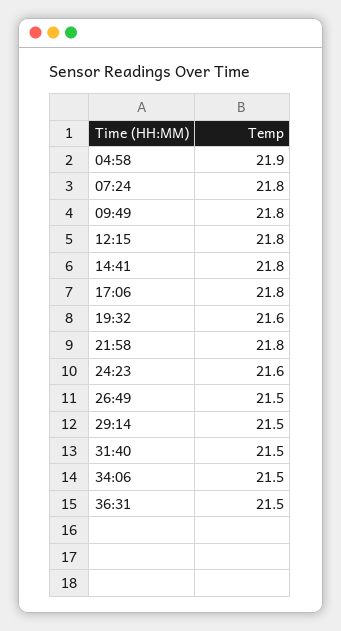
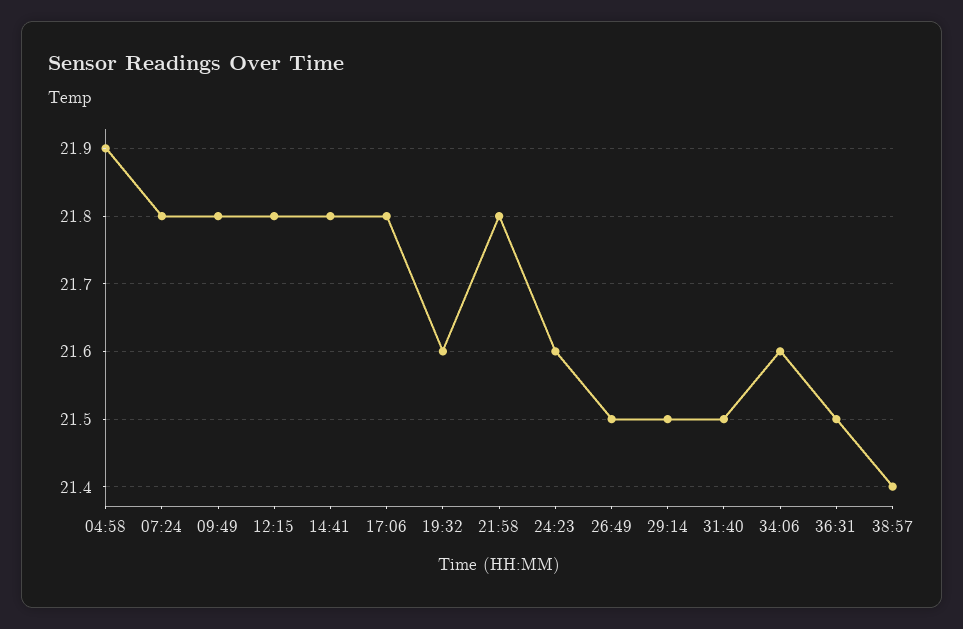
34:06: 21.5 -> 21.6
38:57: none -> 21.4

